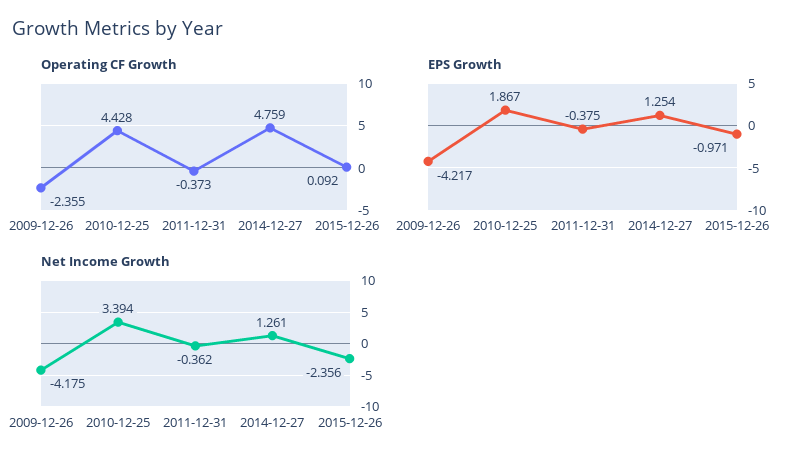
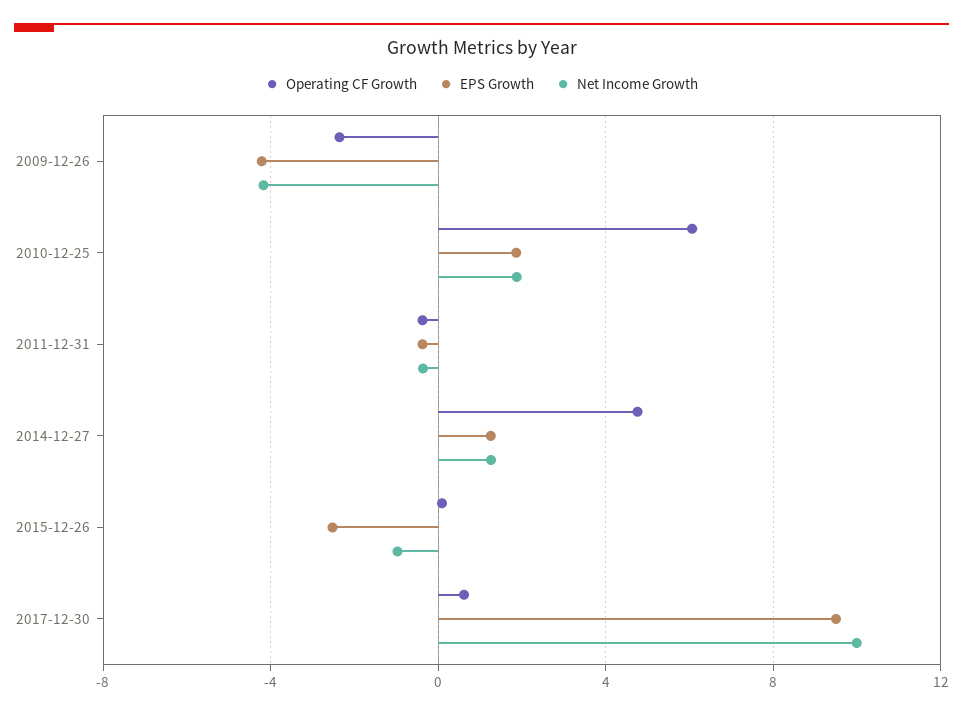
Operating CF Growth, 2010-12-25: 4.428 -> 6
EPS Growth, 2015-12-26: -0.971 -> -2.5
Net Income Growth, 2010-12-25: 3.394 -> 2
Net Income Growth, 2015-12-26: -2.356 -> -1
Operating CF Growth, 2017-12-30: none -> 0.5
EPS Growth, 2017-12-30: none -> 9.5
Net Income Growth, 2017-12-30: none -> 10

